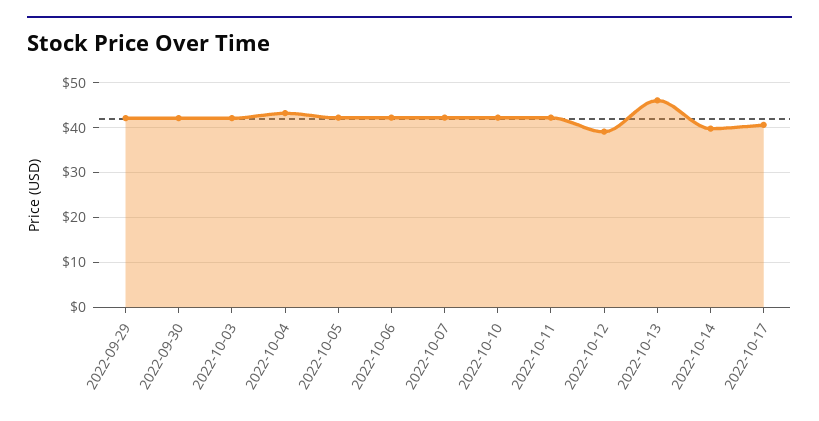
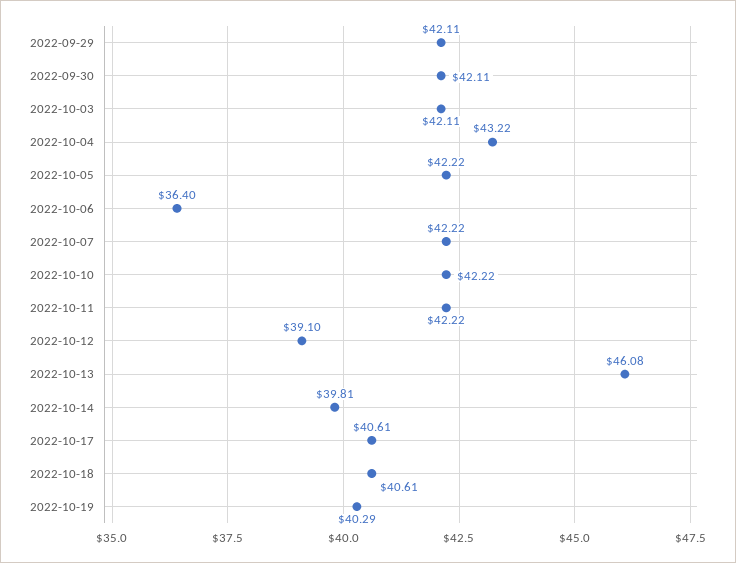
2022-10-06: 42 -> 36.4
2022-10-18: none -> 40.61
2022-10-19: none -> 40.29

